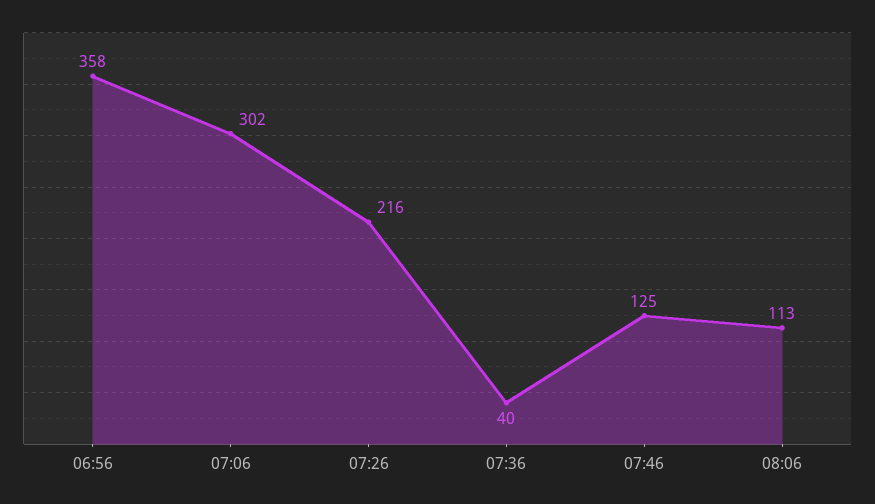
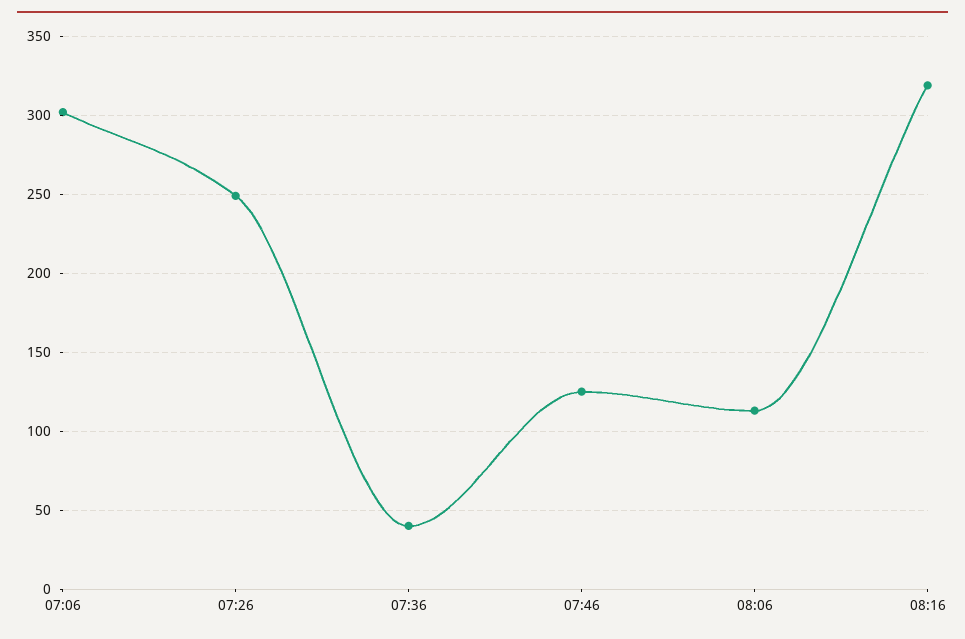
06:56: 358 -> none
07:26: 216 -> 250
08:16: none -> 320

